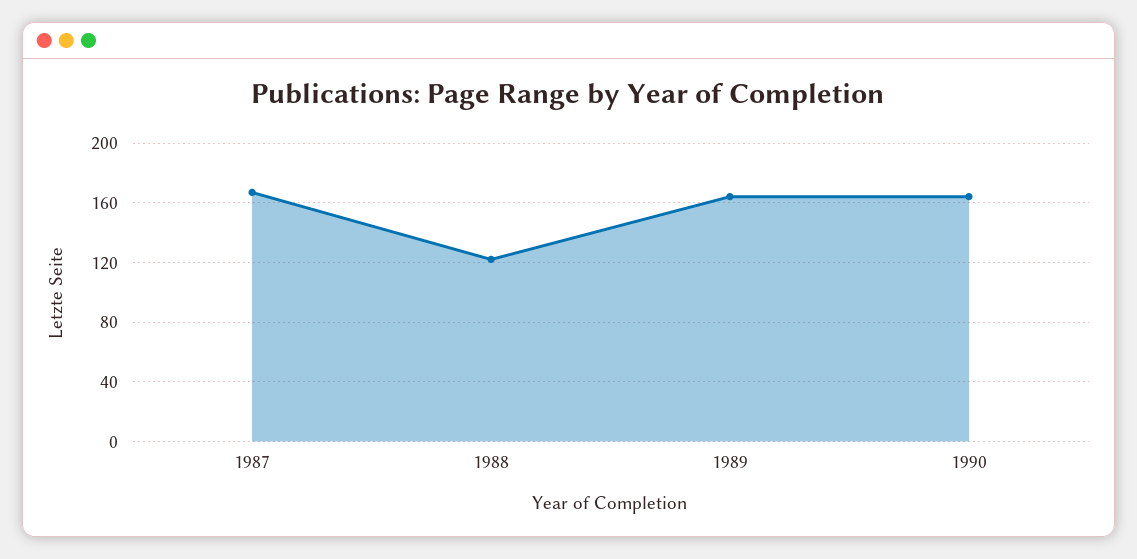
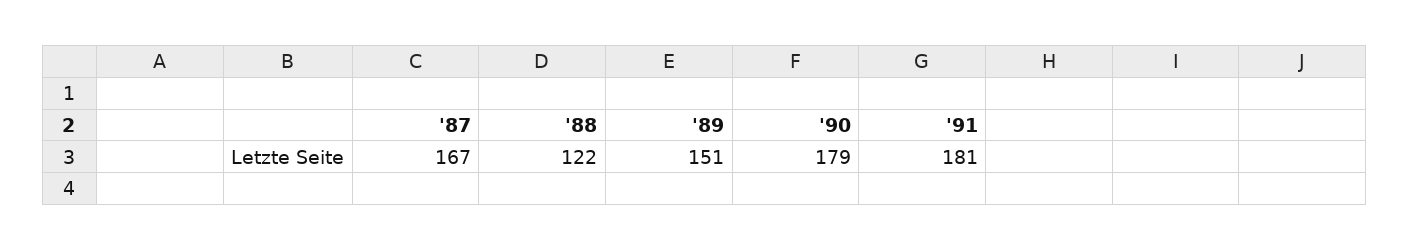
1989: 165 -> 151
1990: 165 -> 179
'91: none -> 181

